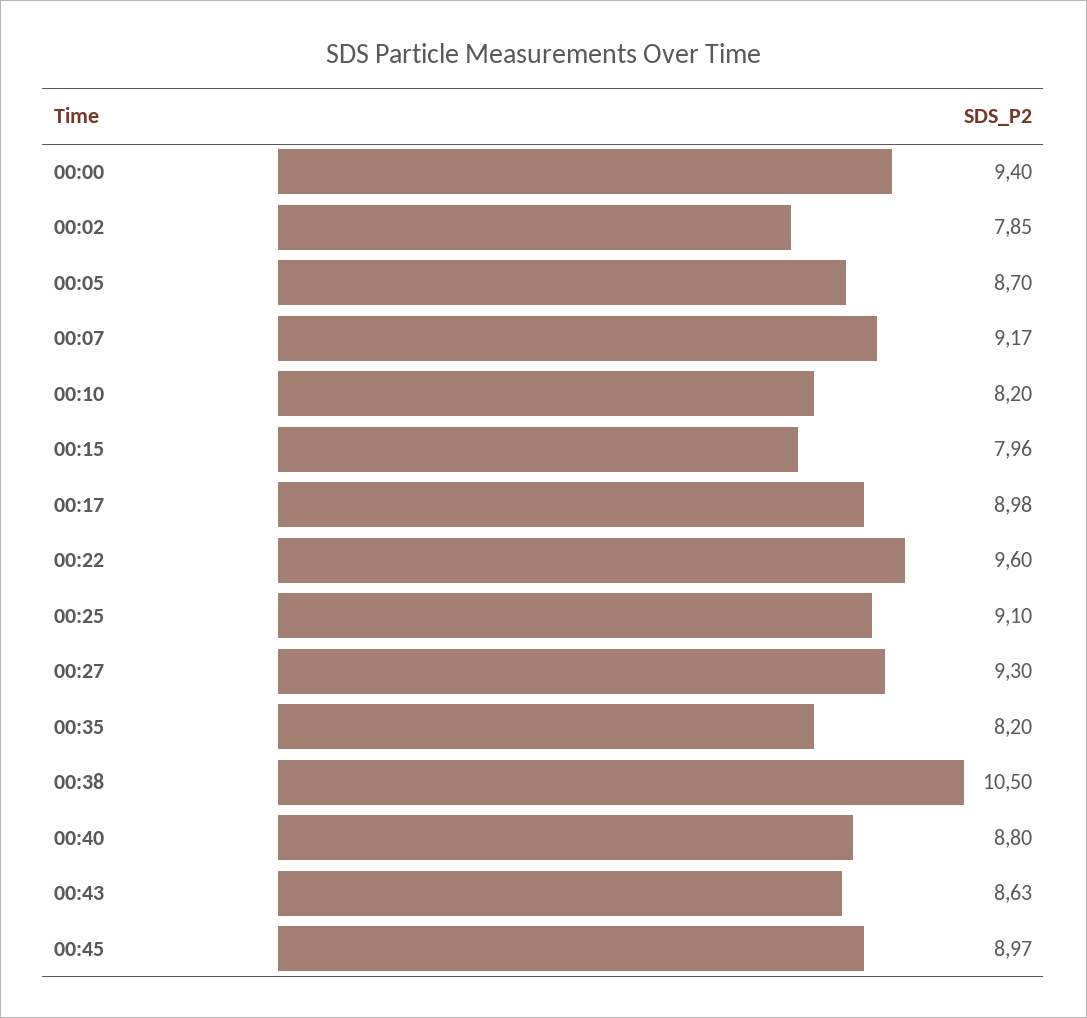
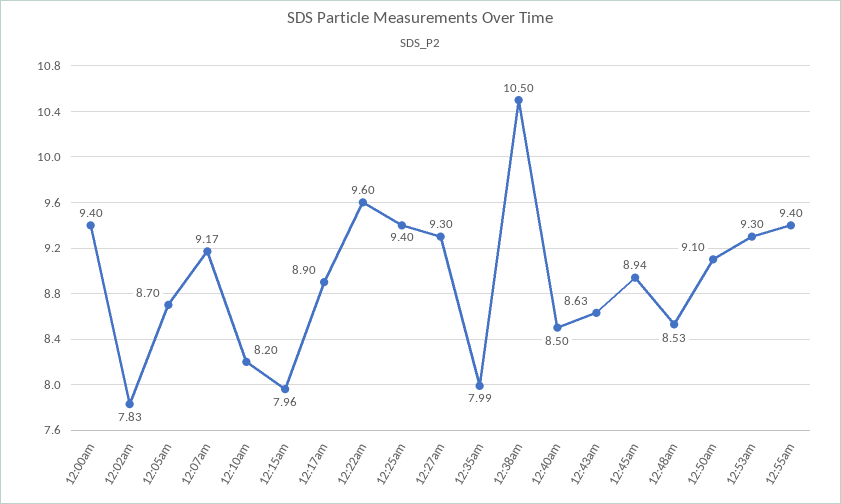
00:02: 7.85 -> 7.83
00:17: 8.98 -> 8.9
00:25: 9.1 -> 9.4
00:35: 8.2 -> 7.99
00:40: 8.8 -> 8.5
00:45: 8.97 -> 8.94
12:48am: none -> 8.53
12:50am: none -> 9.1
12:53am: none -> 9.3
12:55am: none -> 9.4

